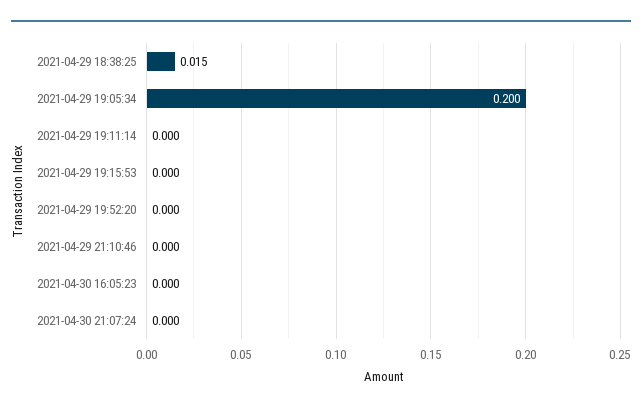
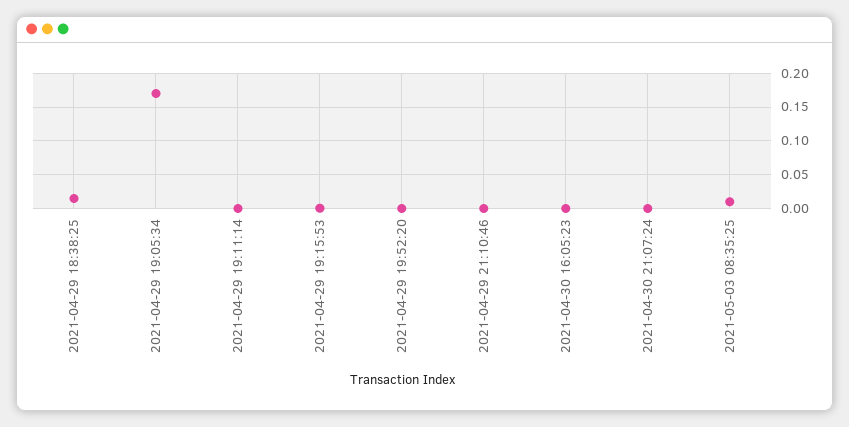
2021-04-29 19:05:34: 0.2 -> 0.17
2021-05-03 08:35:25: none -> 0.01

